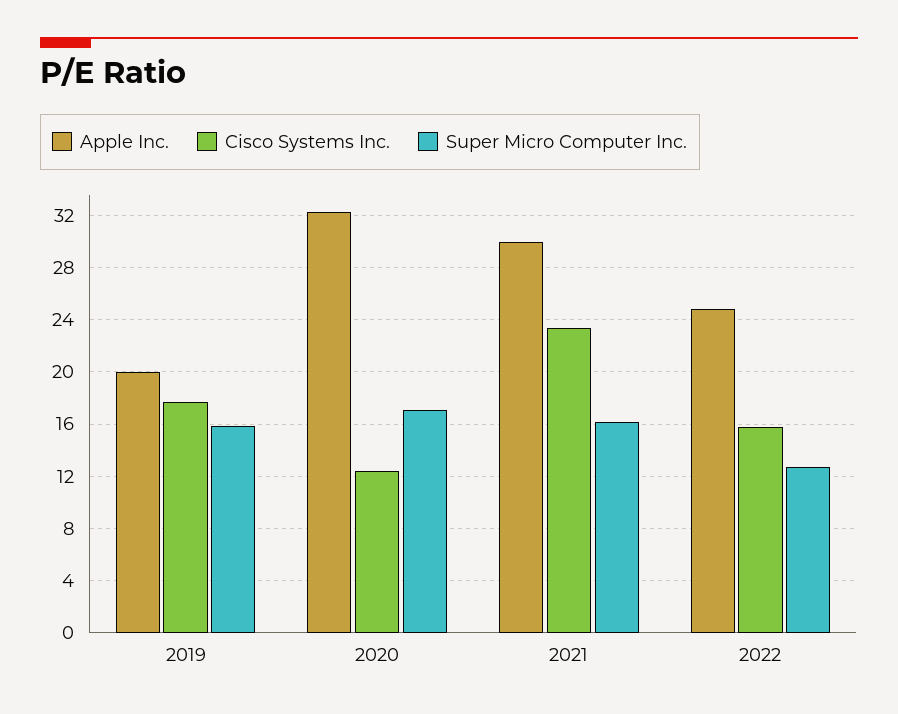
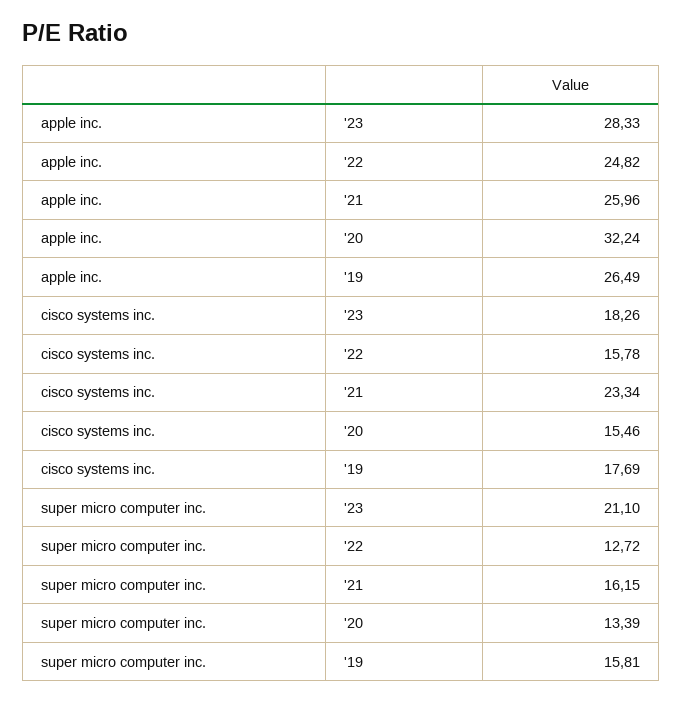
Apple Inc., 2019: 20 -> 26.49
Cisco Systems Inc., 2020: 12.5 -> 15.46
Super Micro Computer Inc., 2020: 17 -> 13.39
Apple Inc., 2021: 30 -> 25.96
Apple Inc., '23: none -> 28.33
Cisco Systems Inc., '23: none -> 18.26
Super Micro Computer Inc., '23: none -> 21.1

